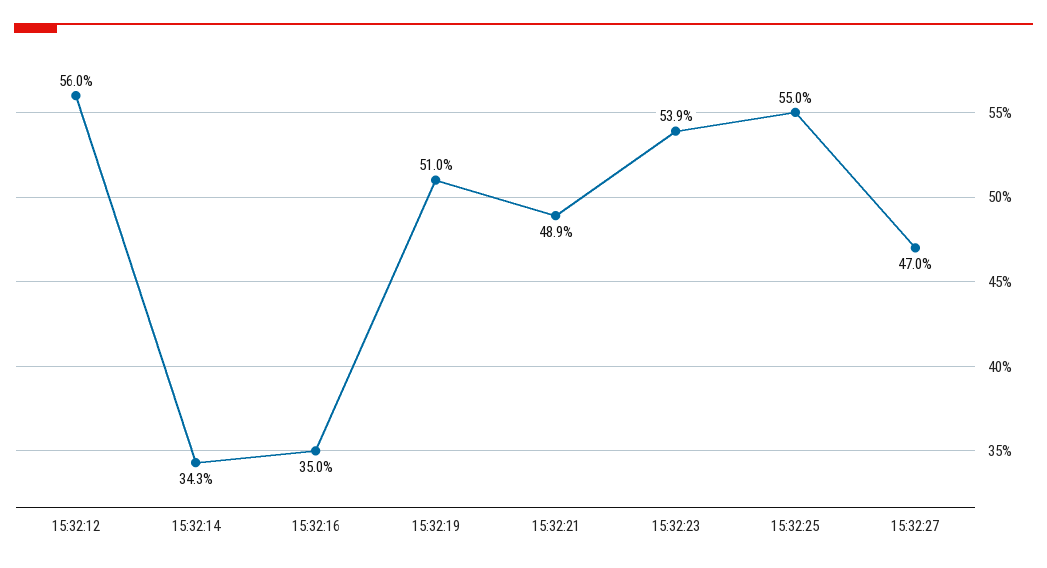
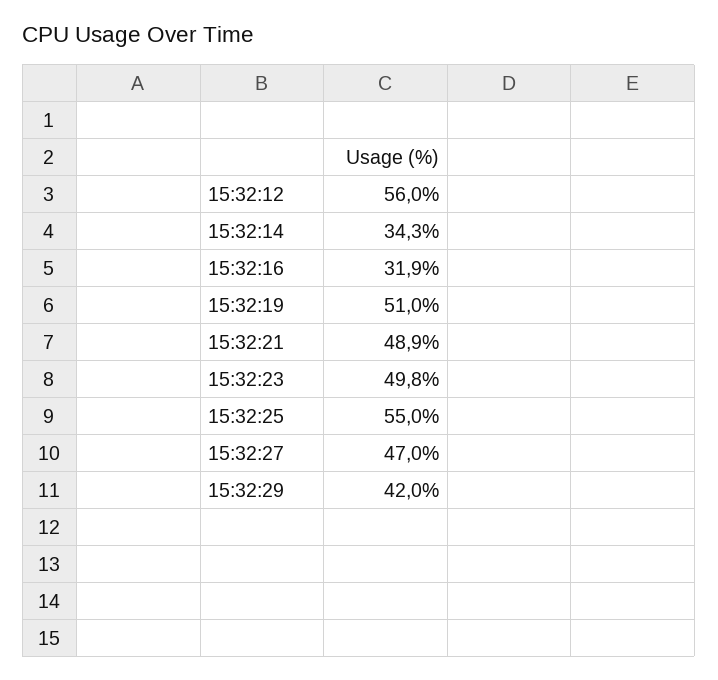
15:32:16: 35 -> 31.9
15:32:23: 53.9 -> 49.8
15:32:29: none -> 42

